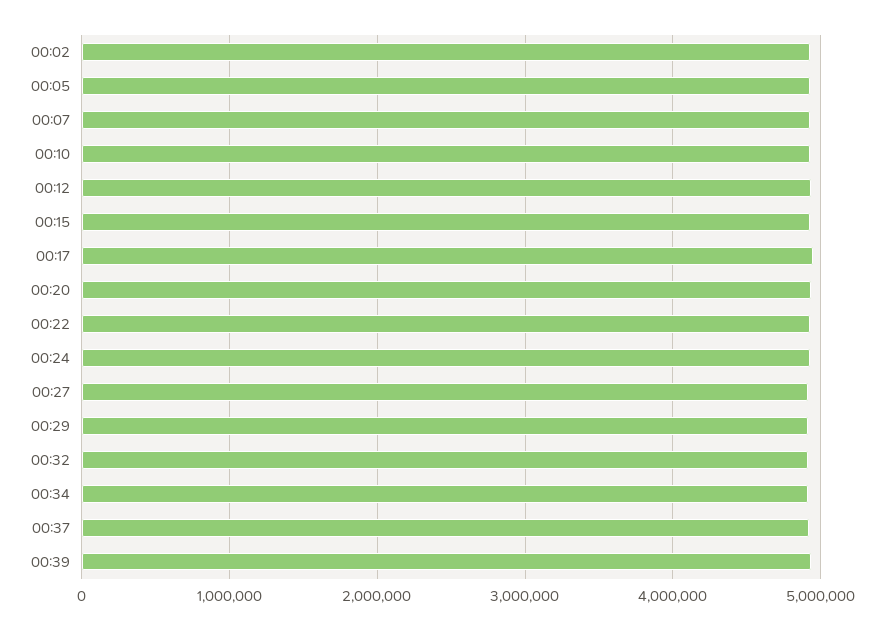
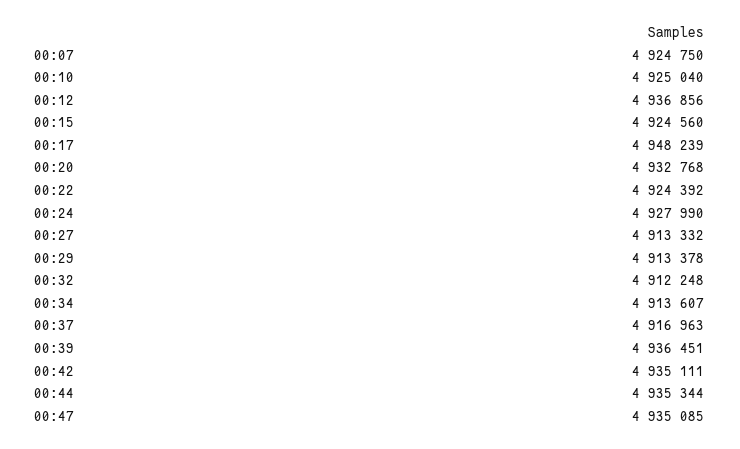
00:02: 4900000 -> none
00:05: 4900000 -> none
00:42: none -> 4935111
00:44: none -> 4935344
00:47: none -> 4935085

